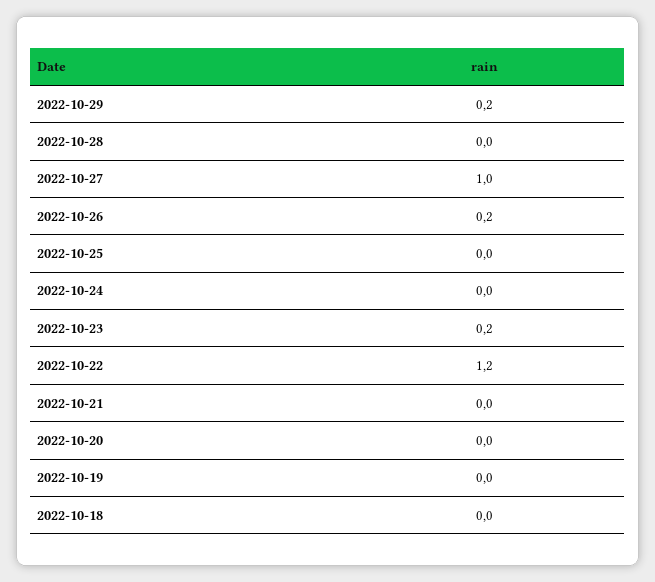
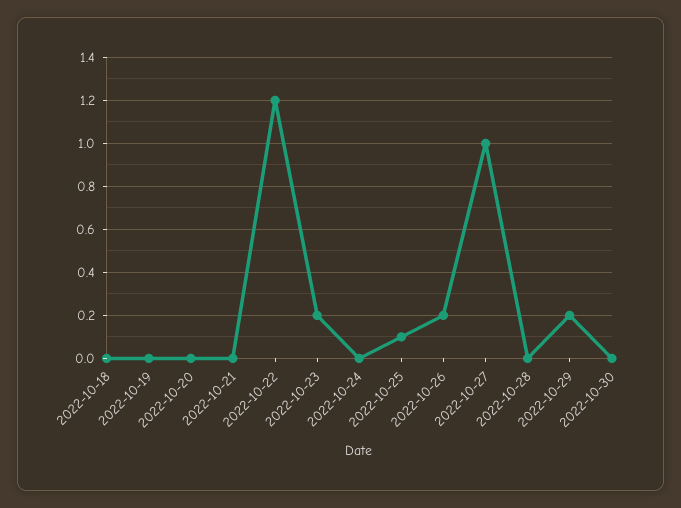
2022-10-25: 0 -> 0.1
2022-10-30: none -> 0

